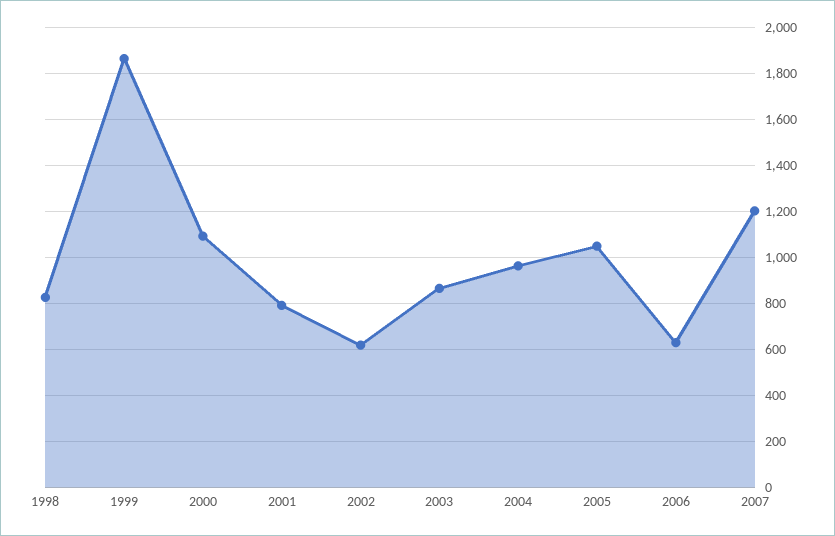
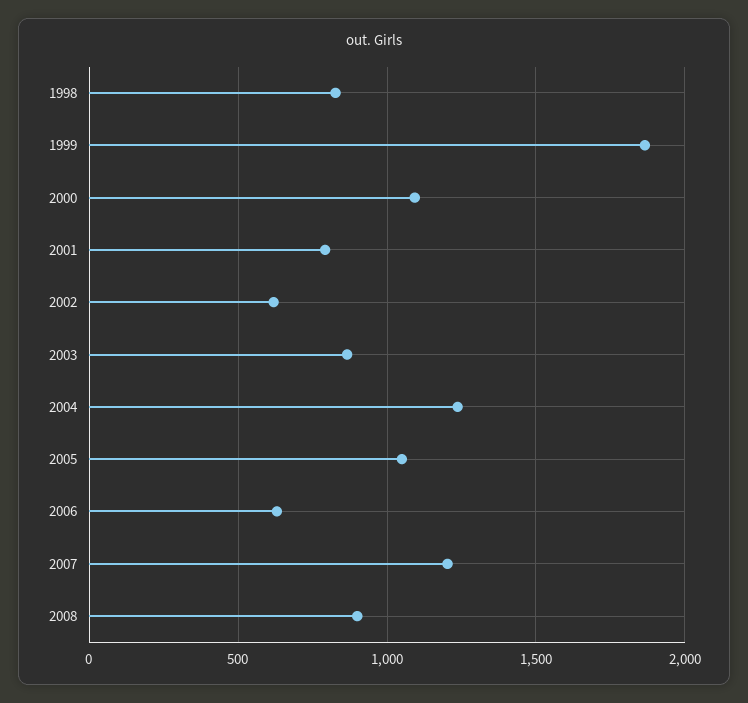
2004: 950 -> 1250
2008: none -> 900

